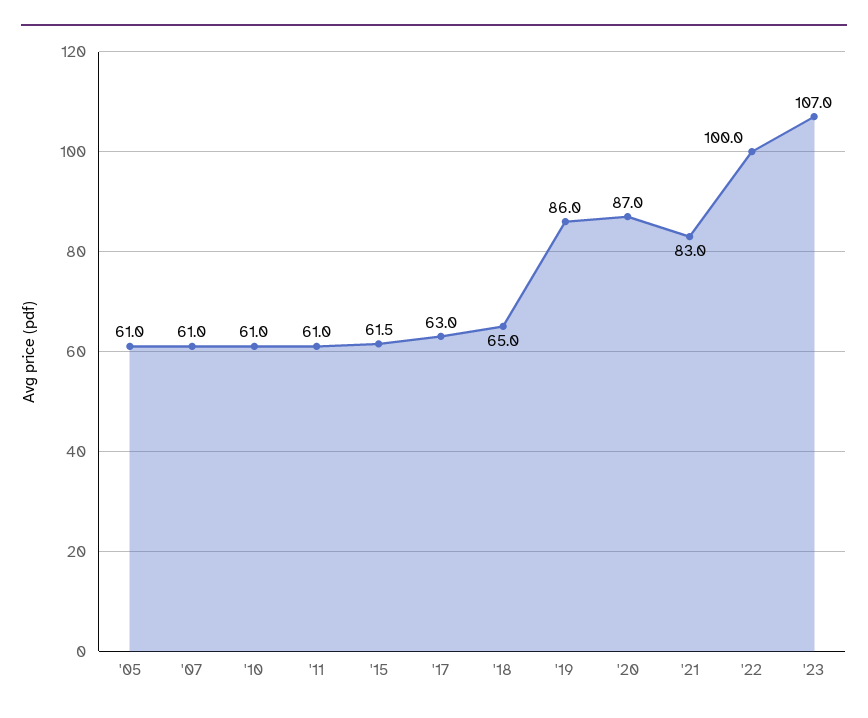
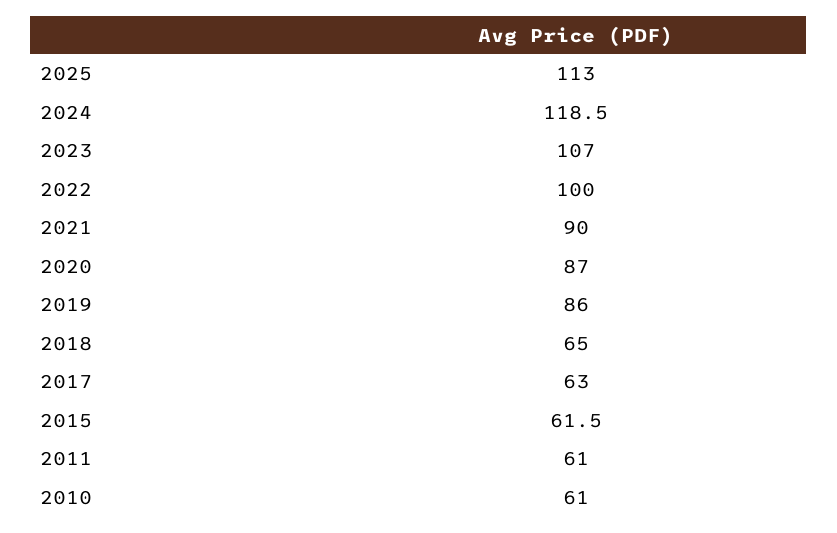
'05: 61 -> none
'07: 61 -> none
'21: 83 -> 90
2025: none -> 113
2024: none -> 118.5

